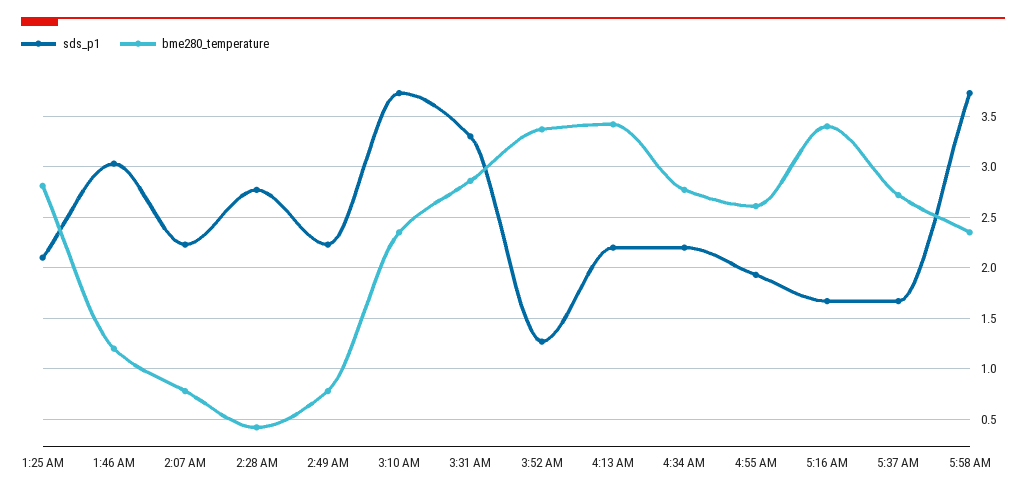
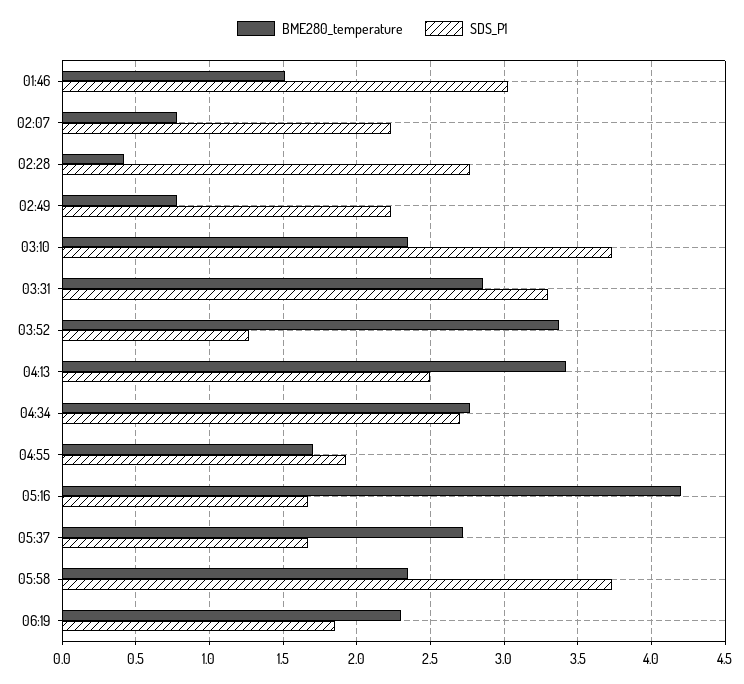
sds_p1, 1:25 AM: 2.1 -> none
bme280_temperature, 1:25 AM: 2.8 -> none
bme280_temperature, 1:46 AM: 1.2 -> 1.5
sds_p1, 4:13 AM: 2.2 -> 2.5
sds_p1, 4:34 AM: 2.2 -> 2.7
bme280_temperature, 4:55 AM: 2.6 -> 1.7
bme280_temperature, 5:16 AM: 3.4 -> 4.2
bme280_temperature, 06:19: none -> 2.3
sds_p1, 06:19: none -> 1.85

